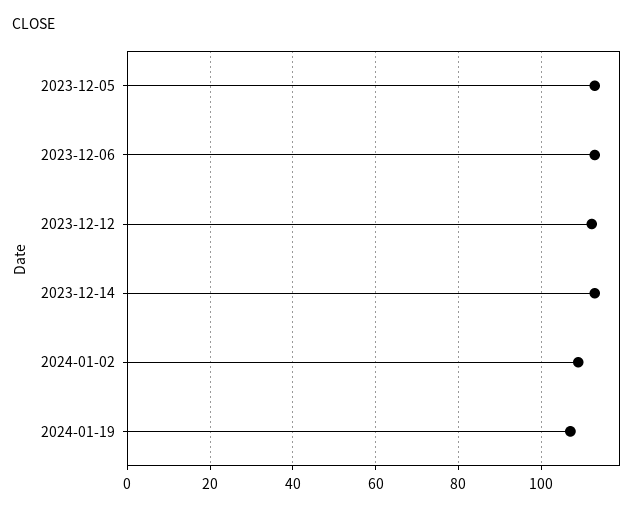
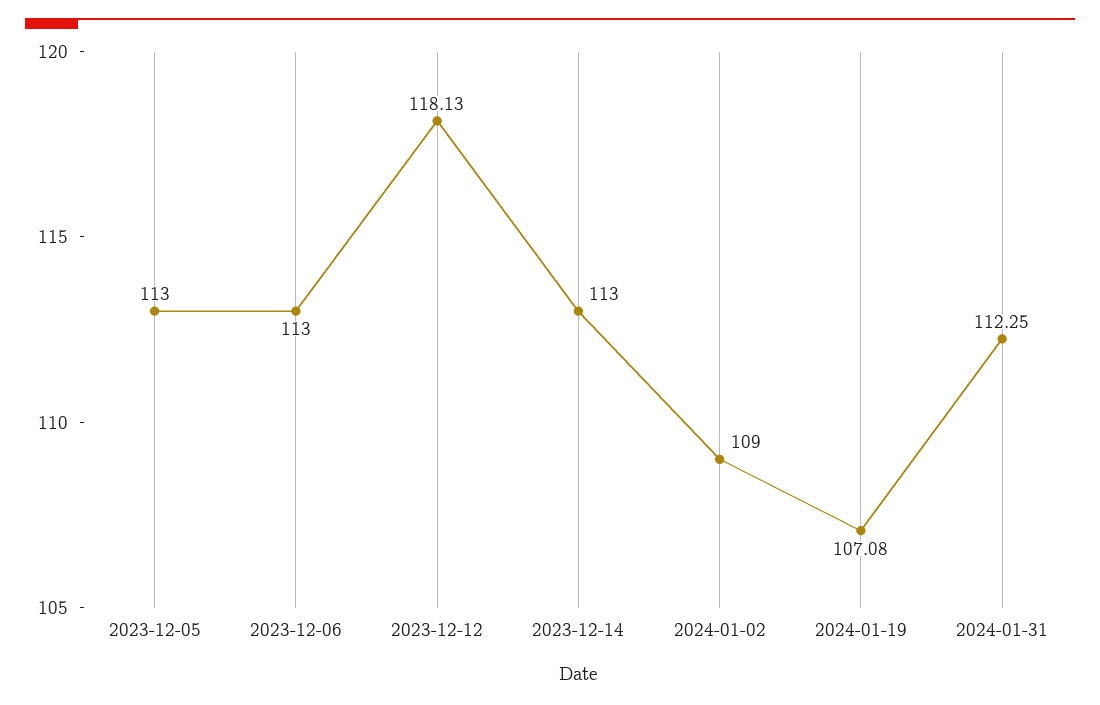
2023-12-12: 112 -> 118.13
2024-01-31: none -> 112.25

